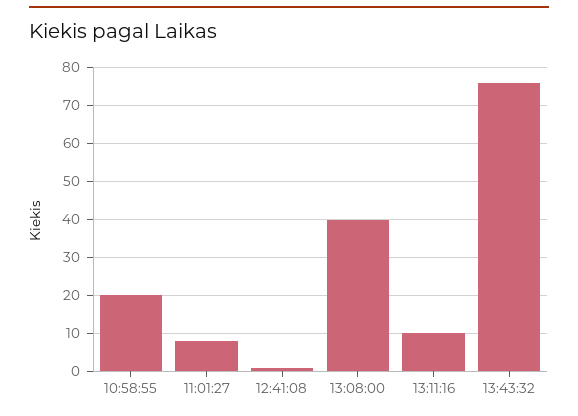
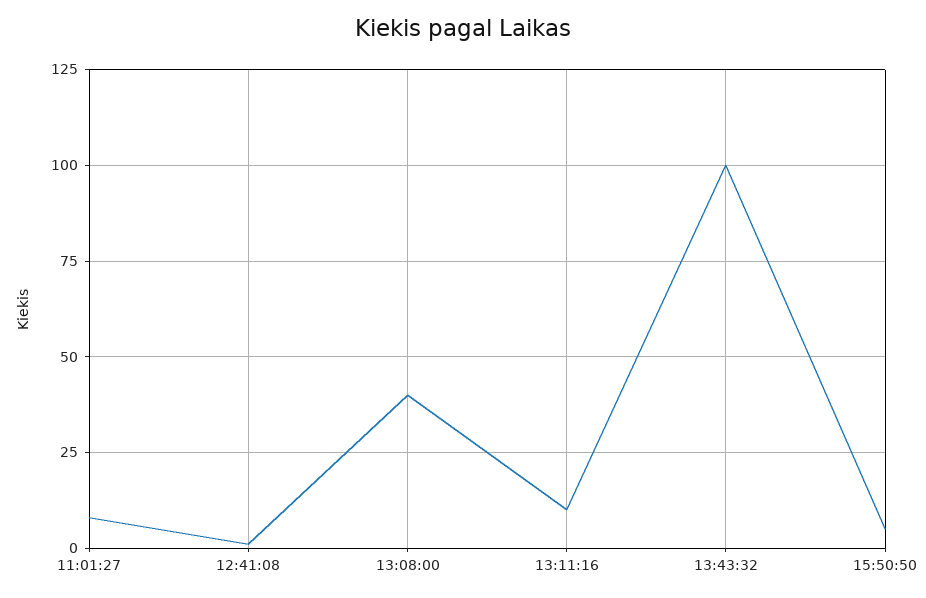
10:58:55: 20 -> none
13:43:32: 75 -> 100
15:50:50: none -> 5

